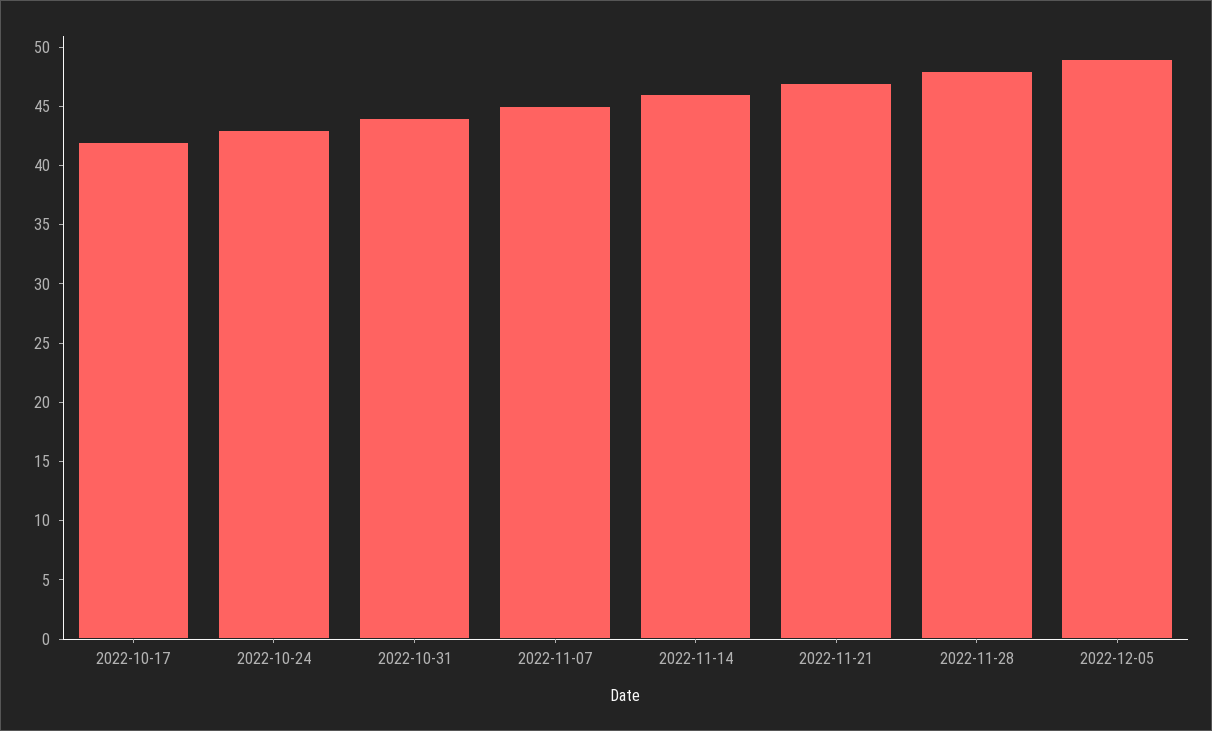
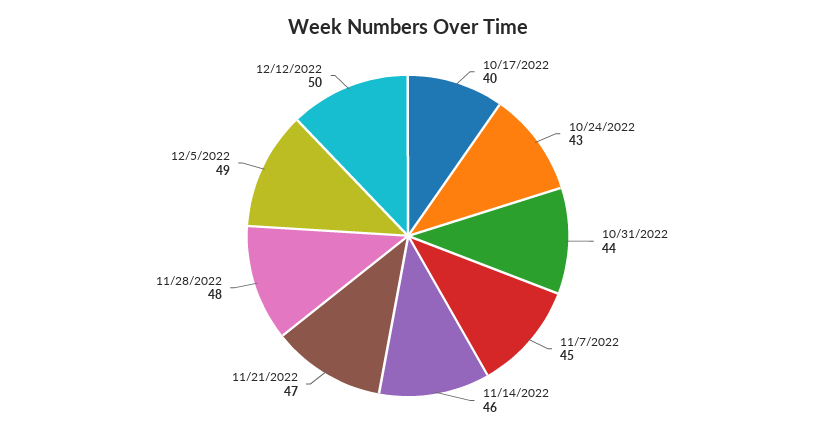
2022-10-17: 42 -> 40
12/12/2022: none -> 50

